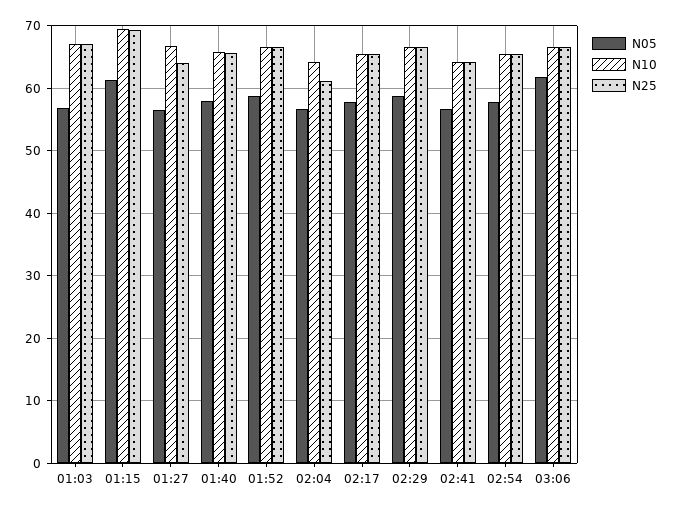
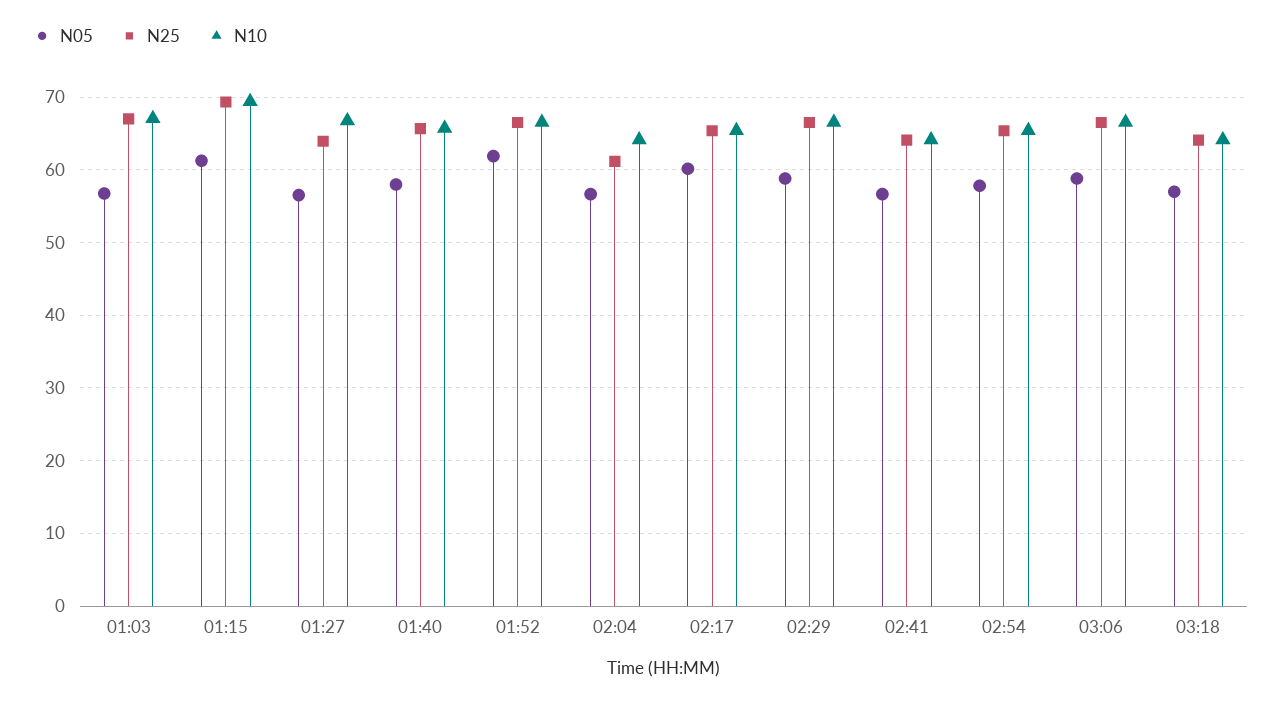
N05, 01:52: 59 -> 62
N05, 02:17: 58 -> 60
N05, 03:06: 62 -> 59
N05, 03:18: none -> 57
N25, 03:18: none -> 64
N10, 03:18: none -> 64

